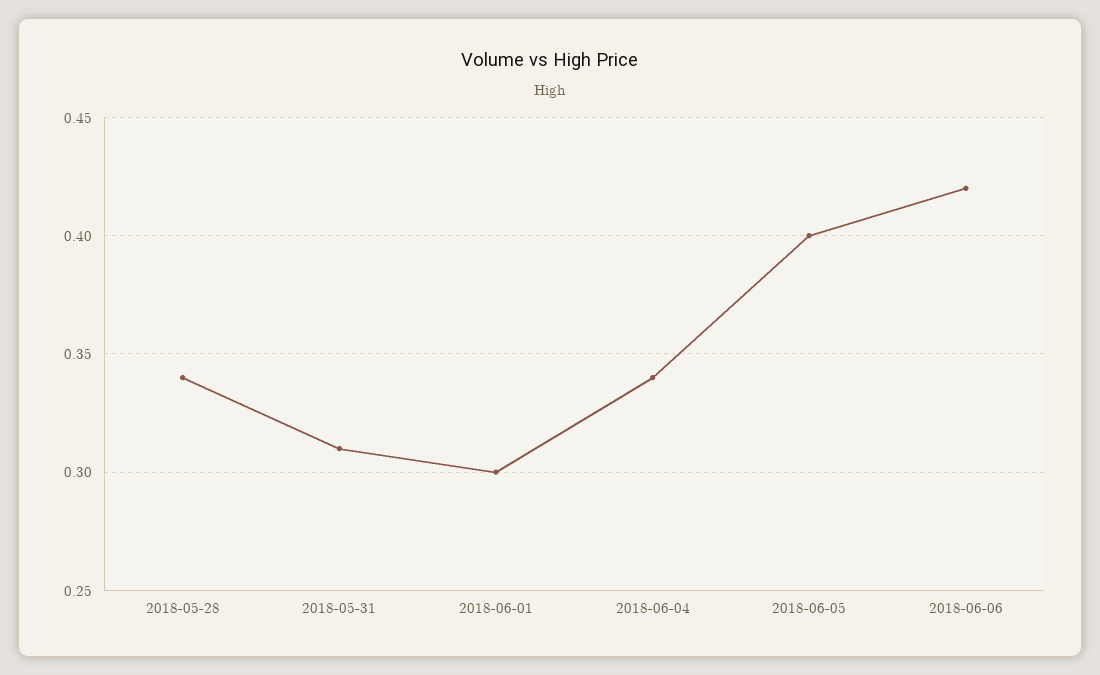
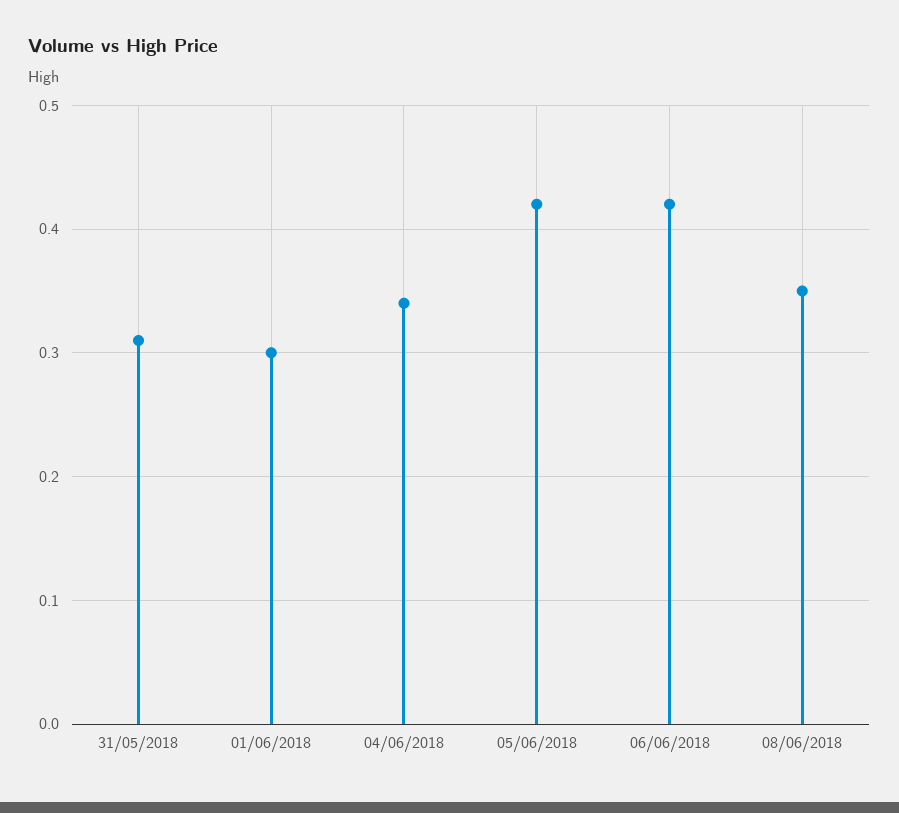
2018-05-28: 0.34 -> none
2018-06-05: 0.4 -> 0.42
08/06/2018: none -> 0.35

